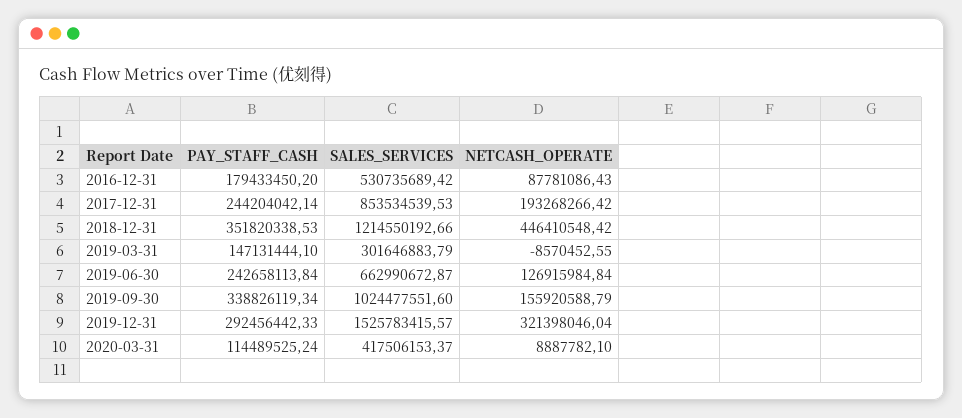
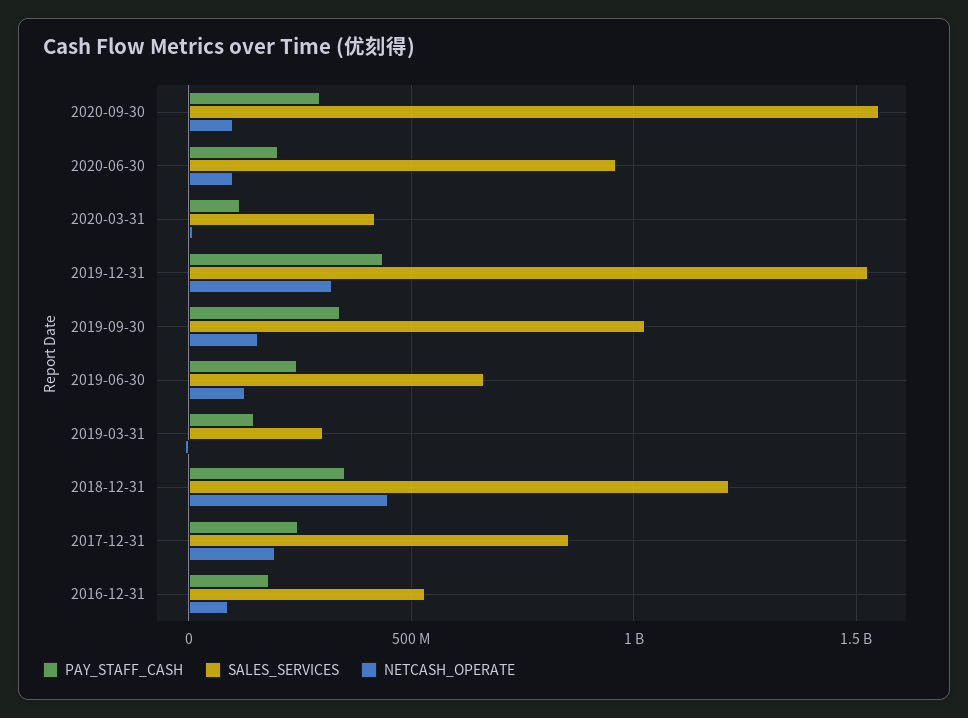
PAY_STAFF_CASH, 2019-12-31: 292456442.33 -> 450000000
PAY_STAFF_CASH, 2020-09-30: none -> 300000000
SALES_SERVICES, 2020-09-30: none -> 1550000000
NETCASH_OPERATE, 2020-09-30: none -> 100000000
PAY_STAFF_CASH, 2020-06-30: none -> 200000000
SALES_SERVICES, 2020-06-30: none -> 950000000
NETCASH_OPERATE, 2020-06-30: none -> 100000000

